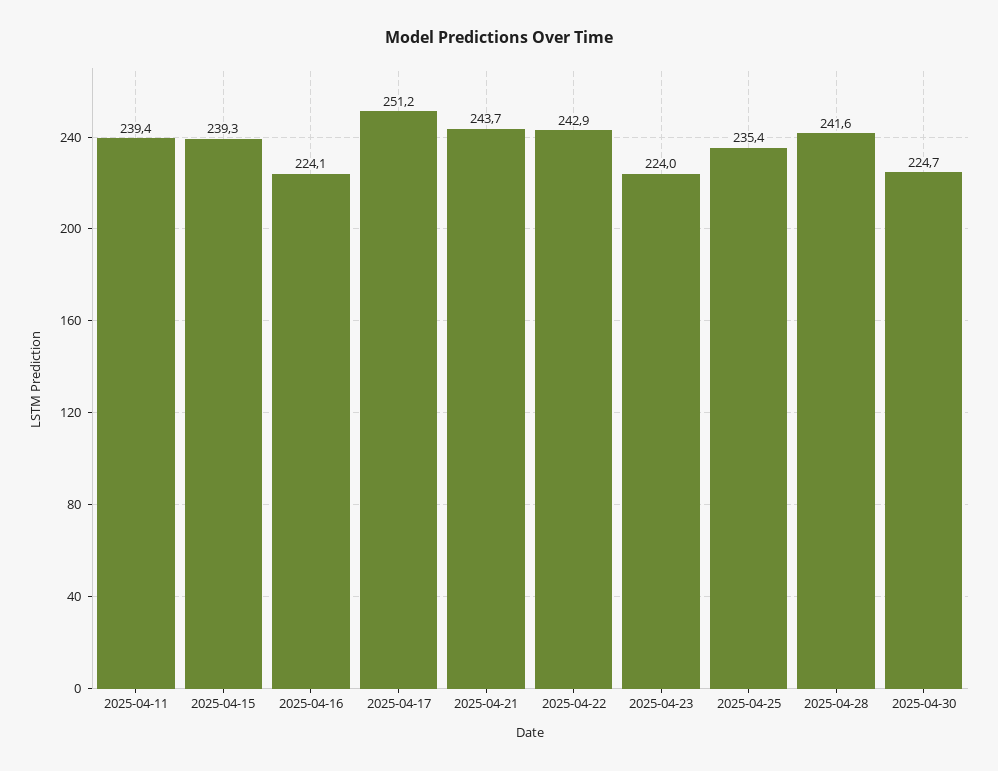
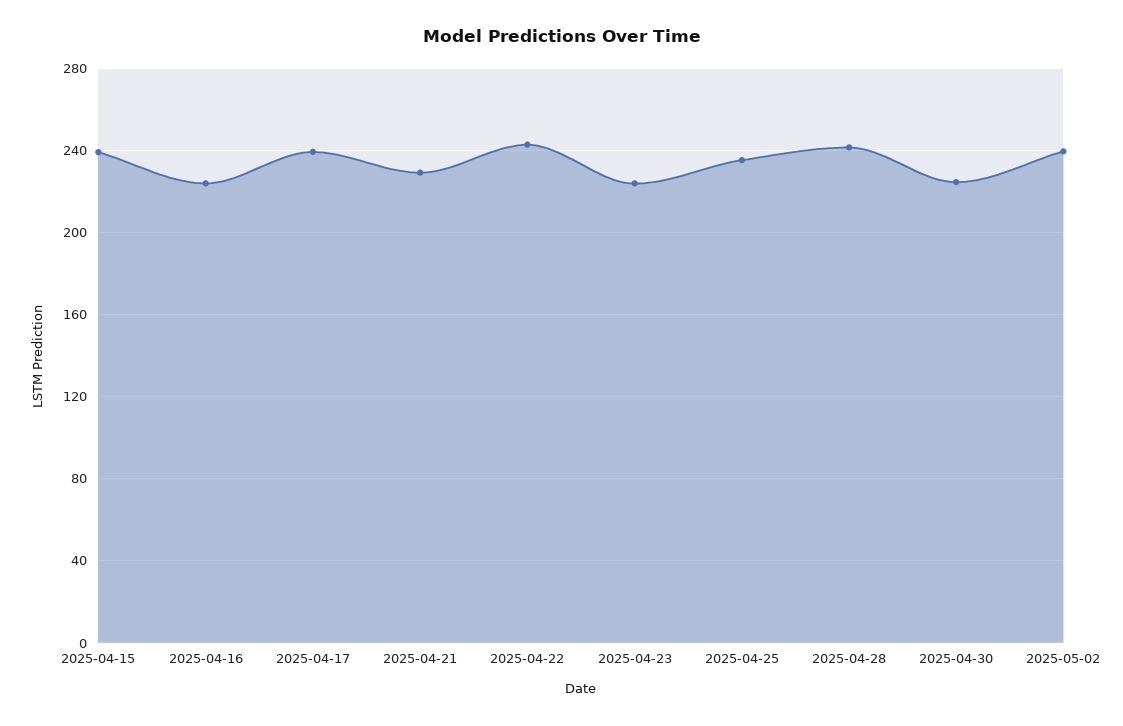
2025-04-11: 239.4 -> none
2025-04-17: 251.2 -> 240
2025-04-21: 243.7 -> 230
2025-05-02: none -> 240

